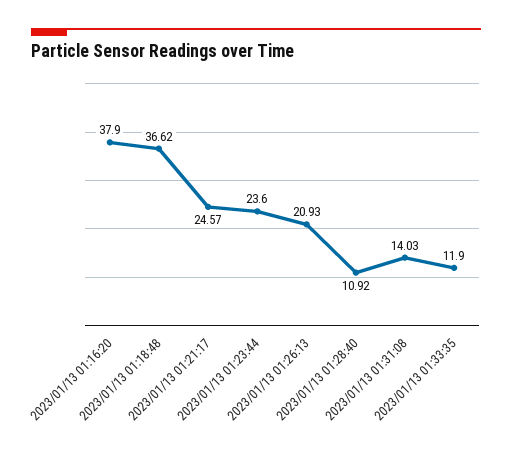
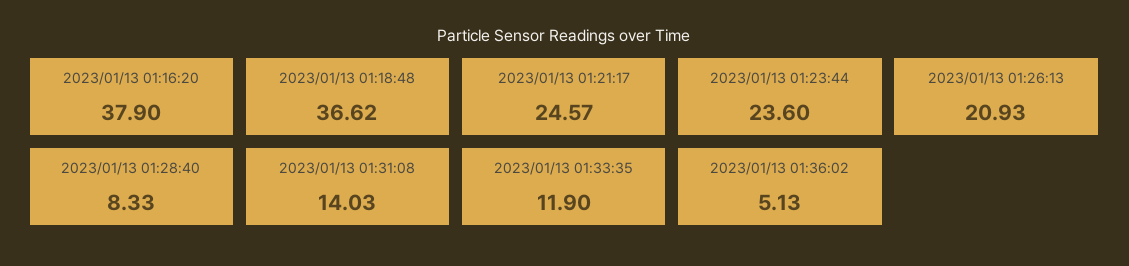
2023/01/13 01:28:40: 10.92 -> 8.33
2023/01/13 01:36:02: none -> 5.13

